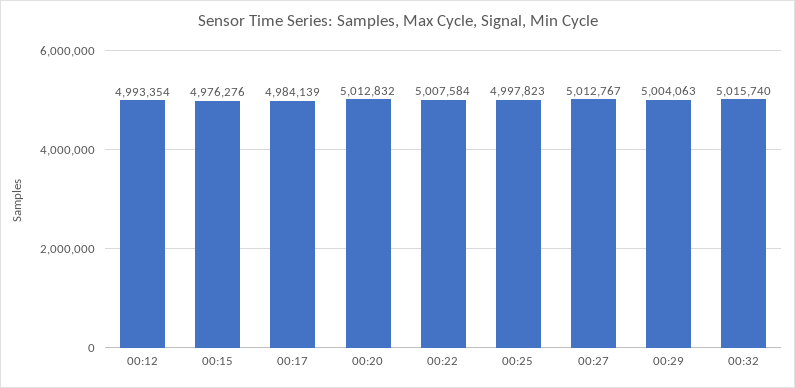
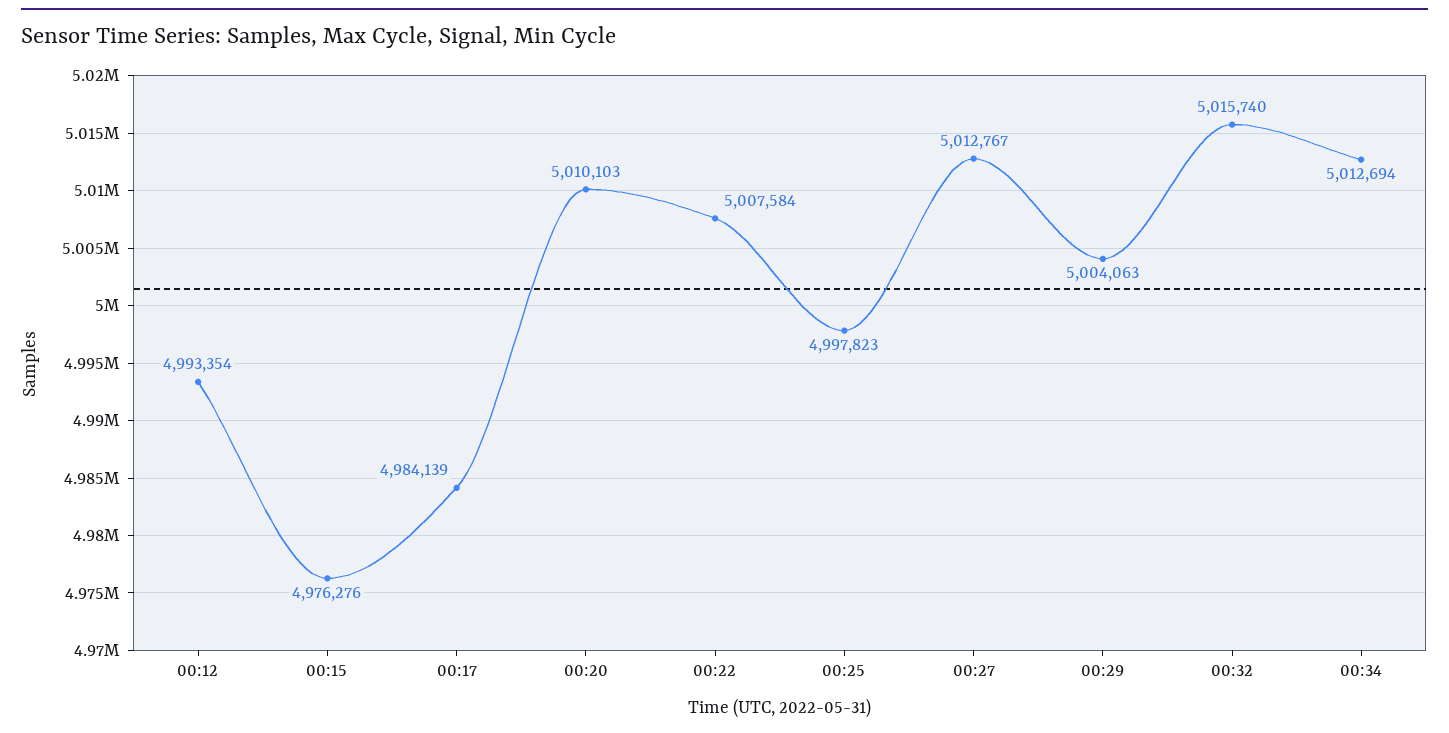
00:20: 5012832 -> 5010103
00:34: none -> 5012694

